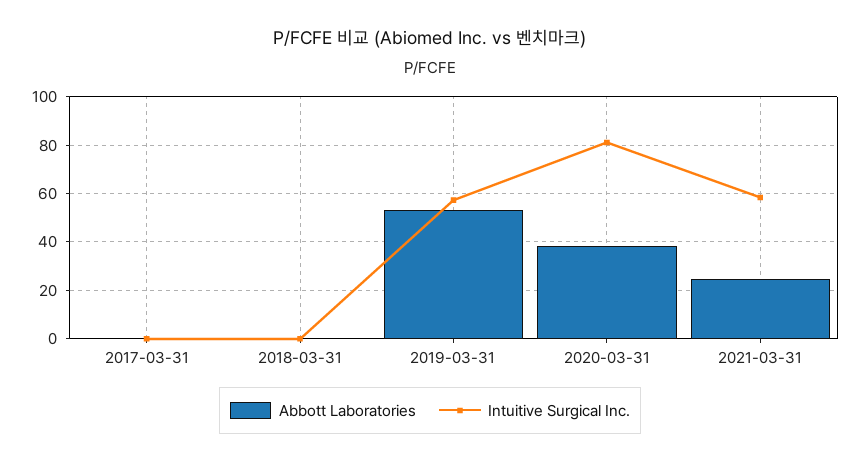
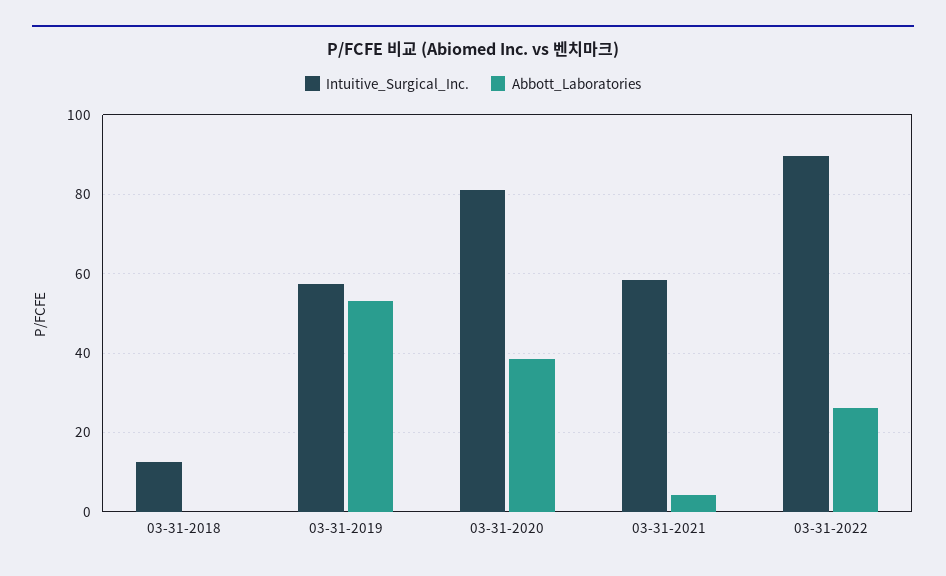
Abbott Laboratories, 2017-03-31: 0 -> none
Intuitive Surgical Inc., 2017-03-31: 0 -> none
Intuitive Surgical Inc., 2018-03-31: 0 -> 12
Abbott Laboratories, 2021-03-31: 25 -> 4
Intuitive Surgical Inc., 03-31-2022: none -> 90
Abbott Laboratories, 03-31-2022: none -> 26

